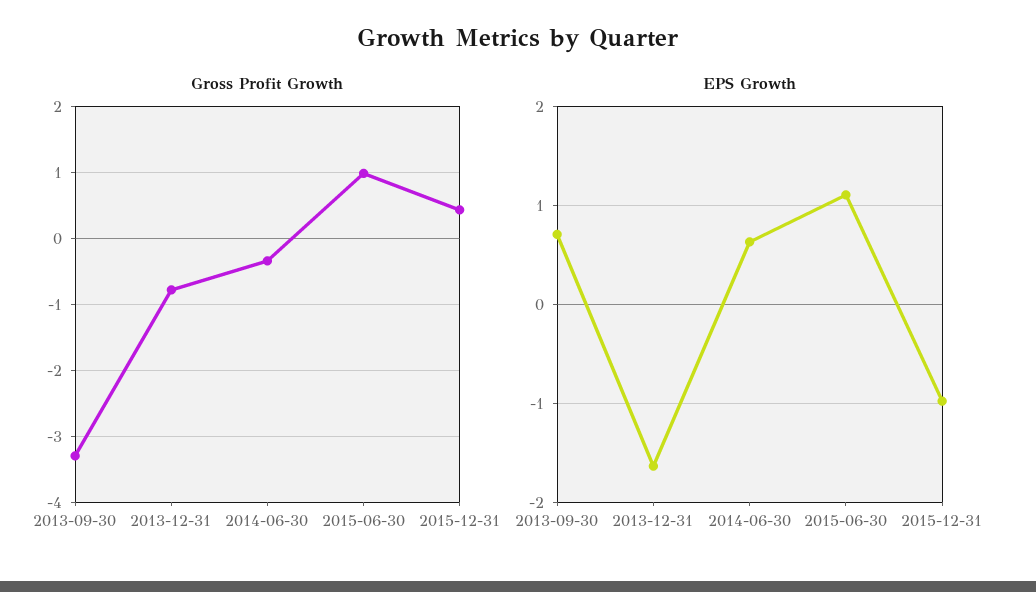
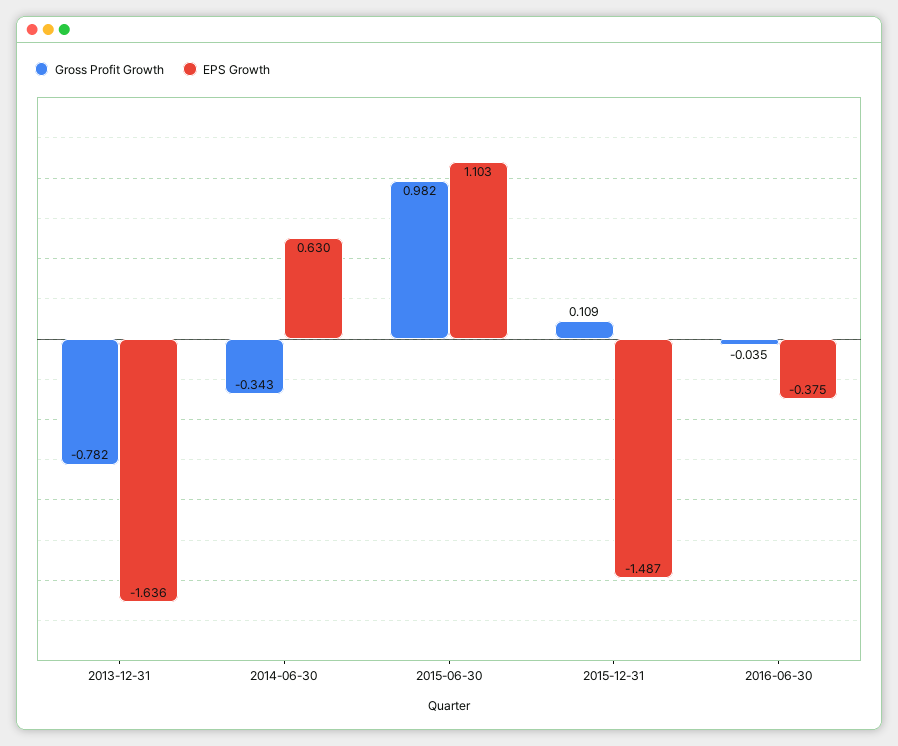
Gross Profit Growth, 2013-09-30: -3.3 -> none
Gross Profit Growth, 2015-12-31: 0.4 -> 0.109
EPS Growth, 2013-09-30: 0.7 -> none
EPS Growth, 2015-12-31: -1 -> -1.487
Gross Profit Growth, 2016-06-30: none -> -0.035
EPS Growth, 2016-06-30: none -> -0.375

